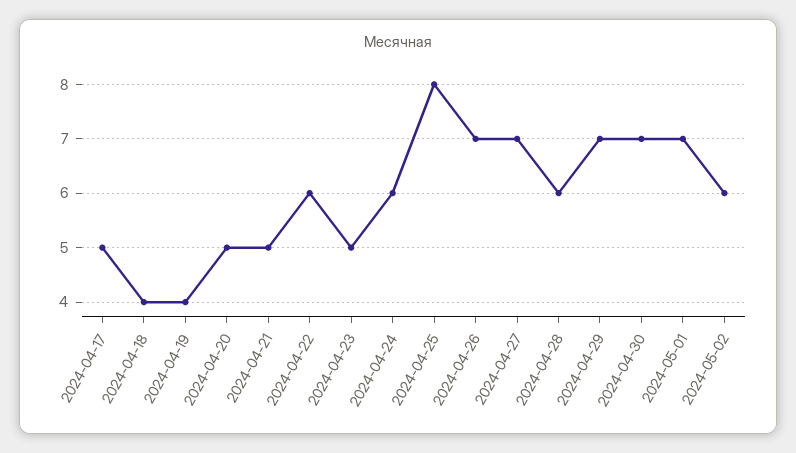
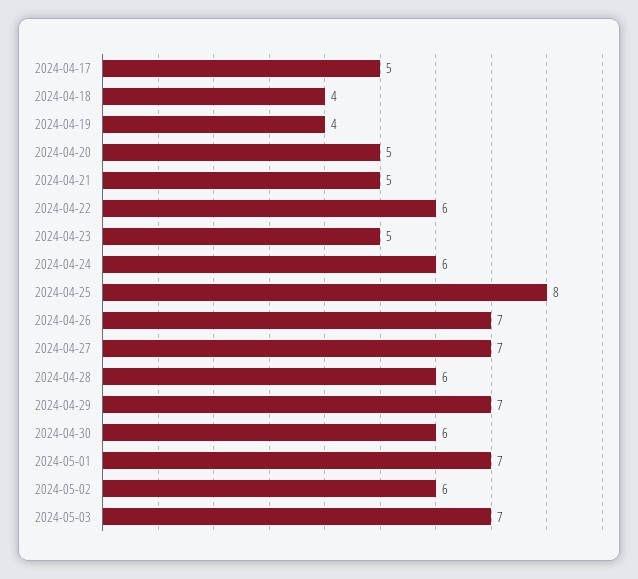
2024-04-30: 7 -> 6
2024-05-03: none -> 7

